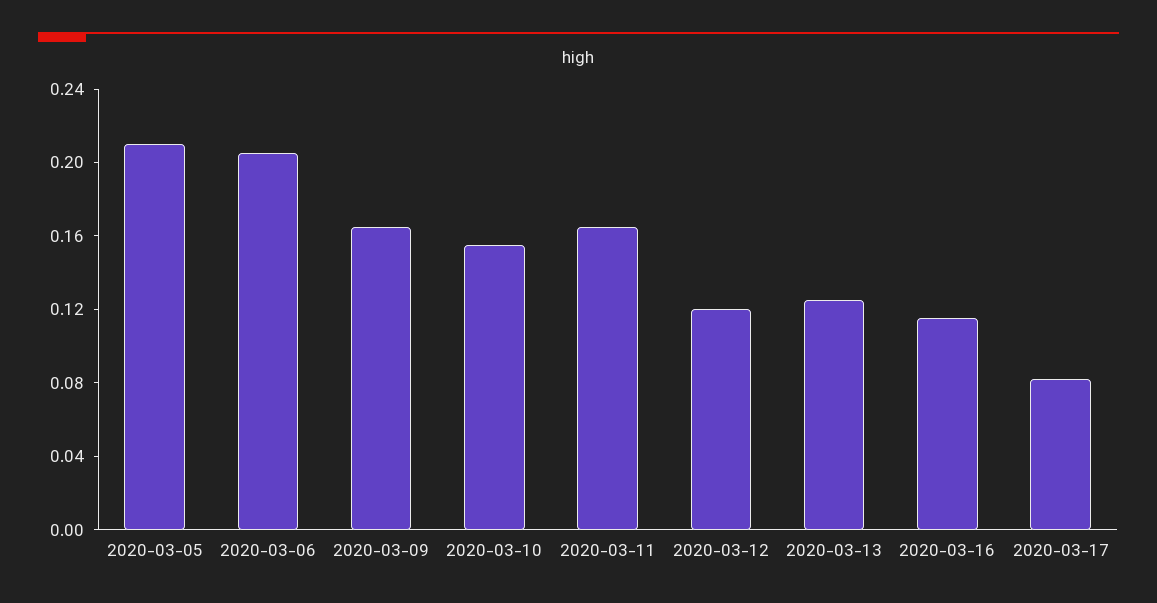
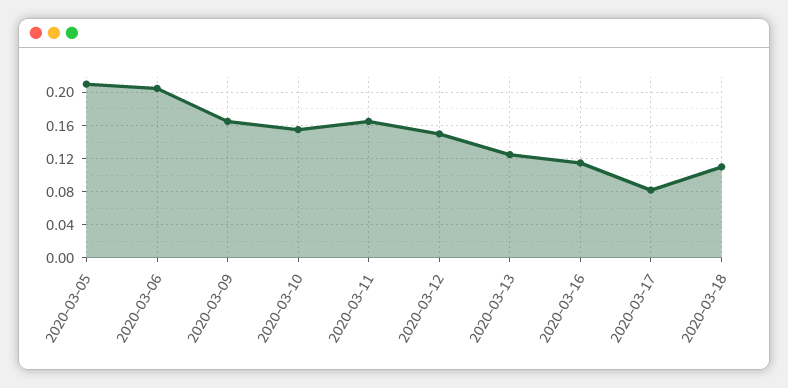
2020-03-12: 0.12 -> 0.15
2020-03-18: none -> 0.11

